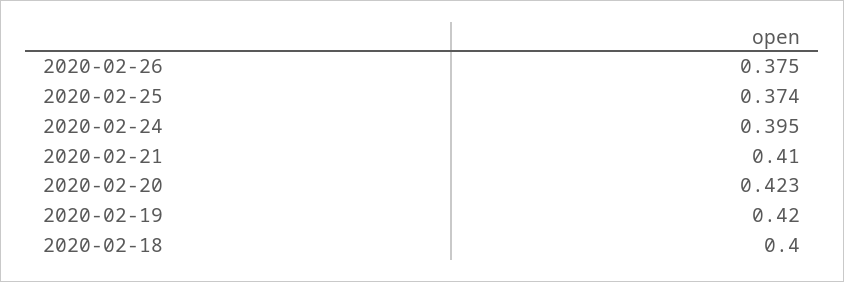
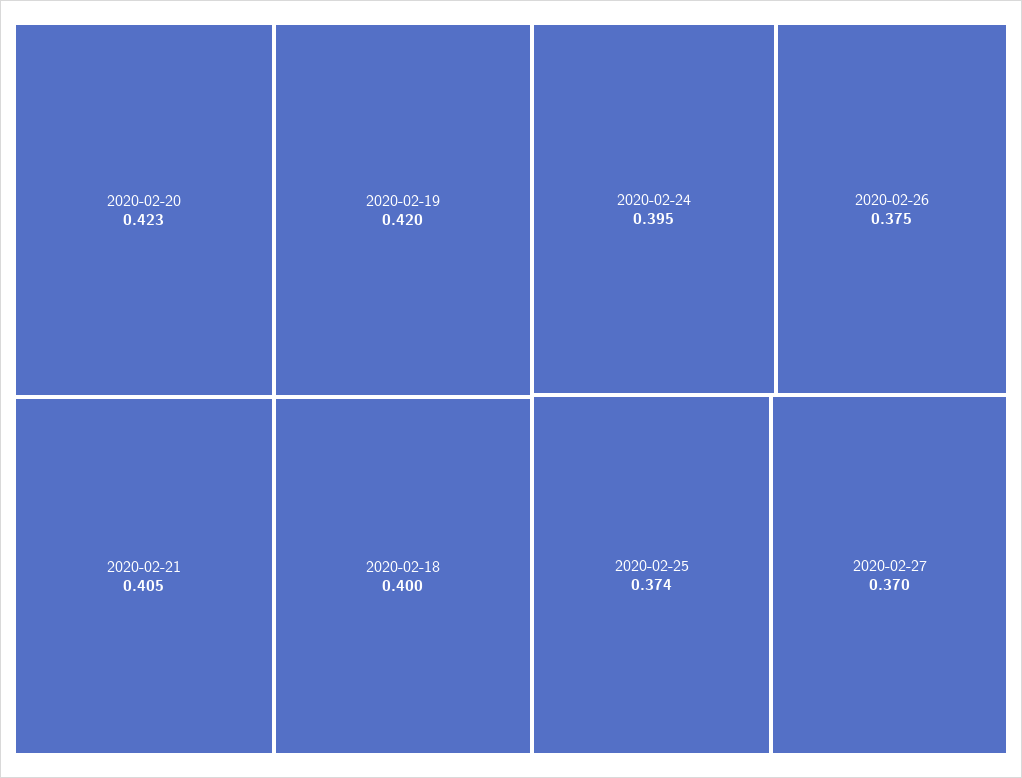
2020-02-21: 0.41 -> 0.405
2020-02-27: none -> 0.37

